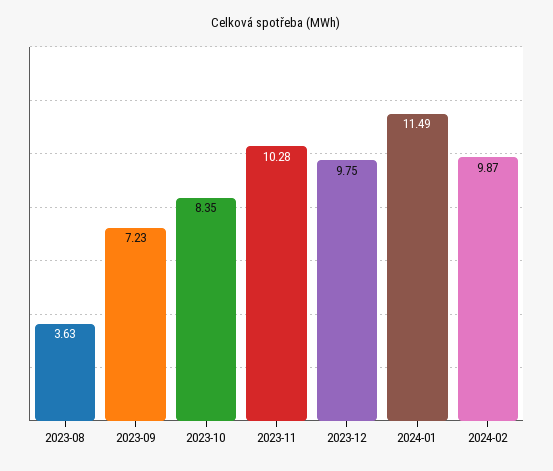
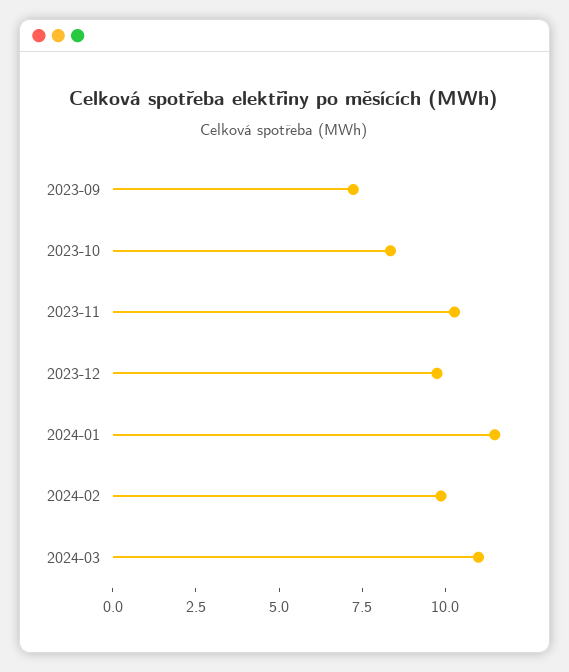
2023-08: 3.63 -> none
2024-03: none -> 11

